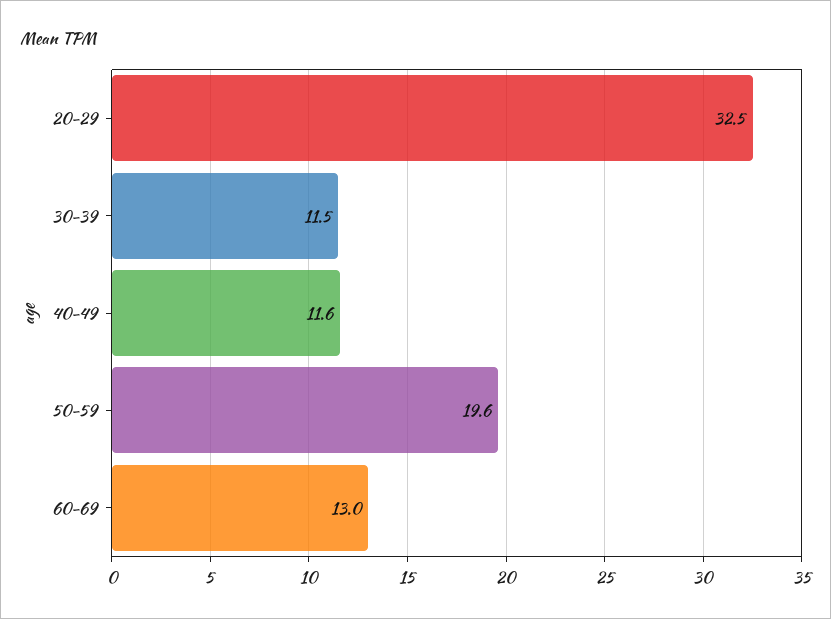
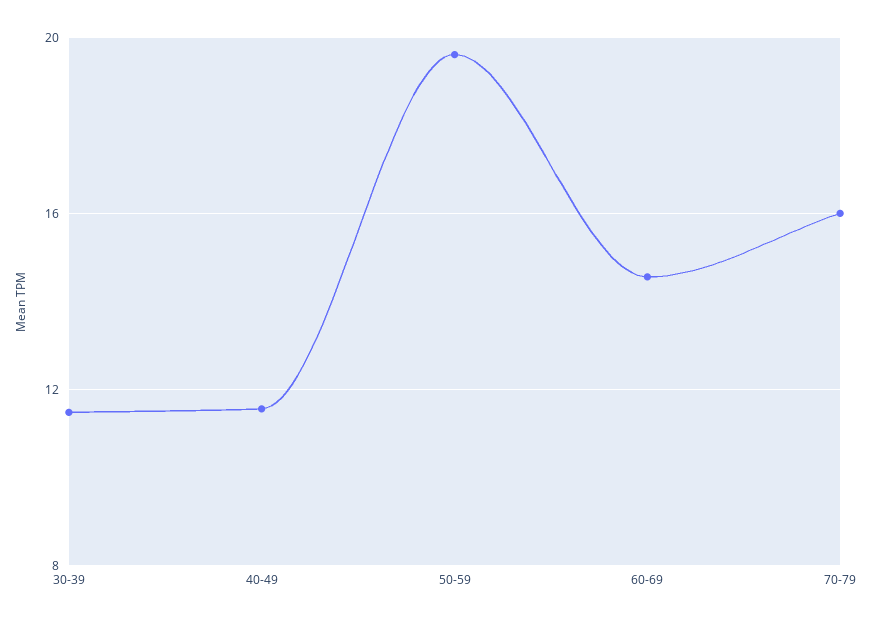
20-29: 32.5 -> none
60-69: 13 -> 14.5
70-79: none -> 16

